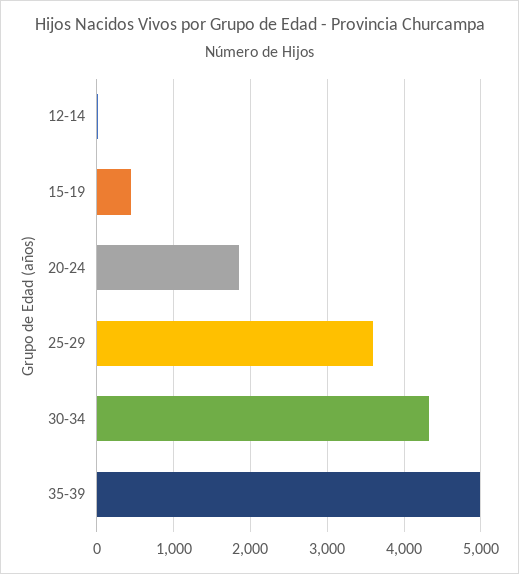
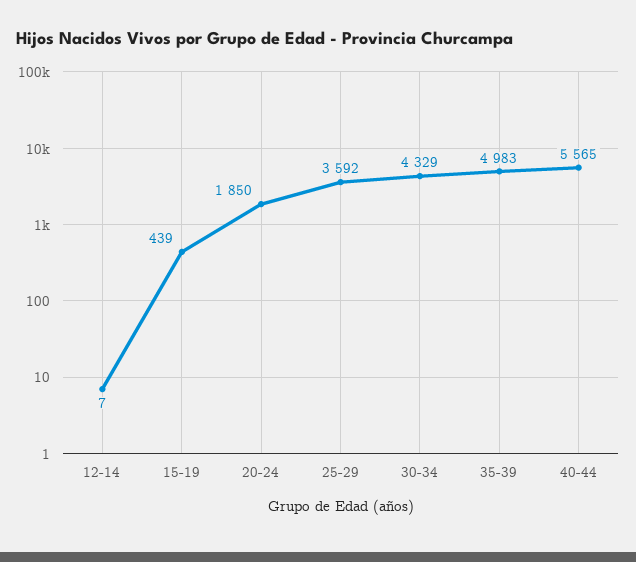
40-44: none -> 5565

